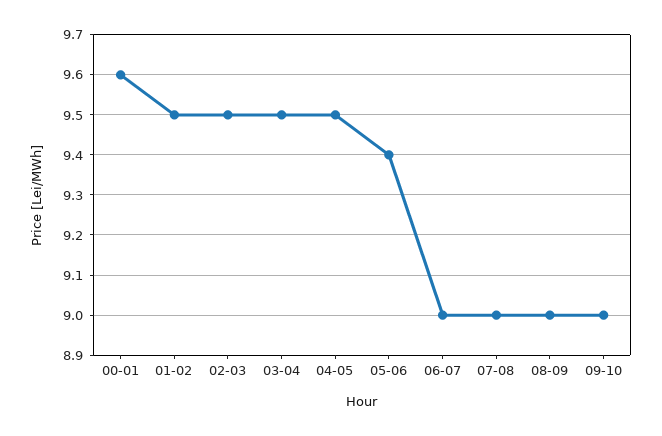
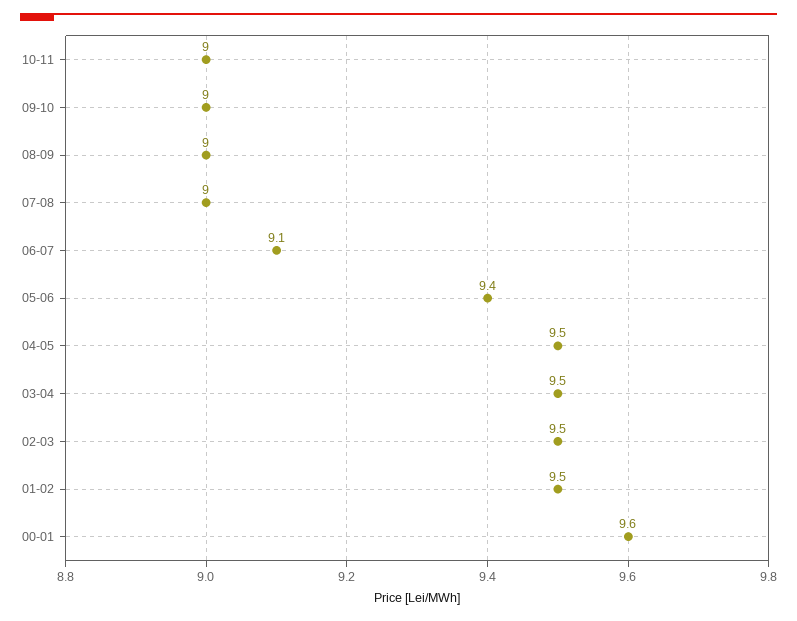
06-07: 9 -> 9.1
10-11: none -> 9

